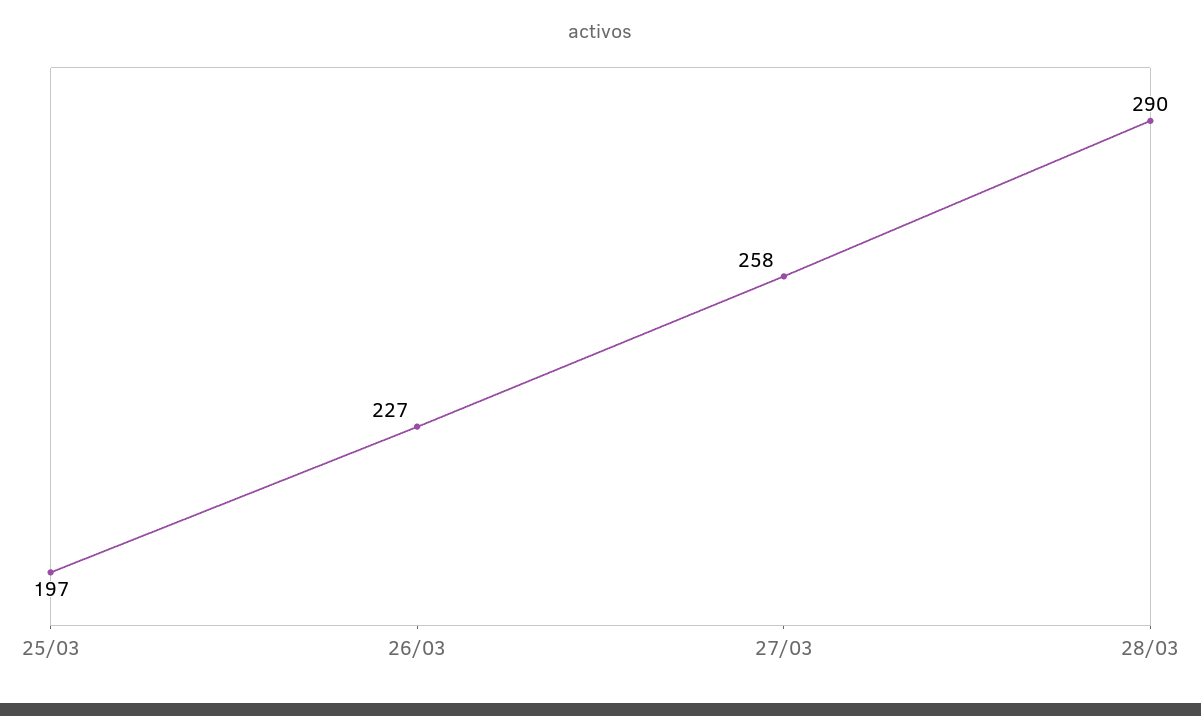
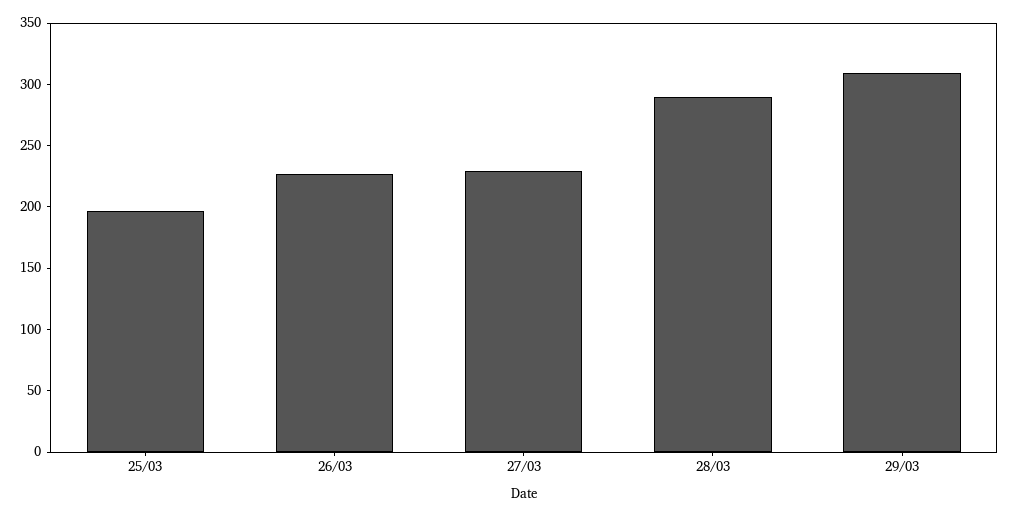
27/03: 258 -> 230
29/03: none -> 310

